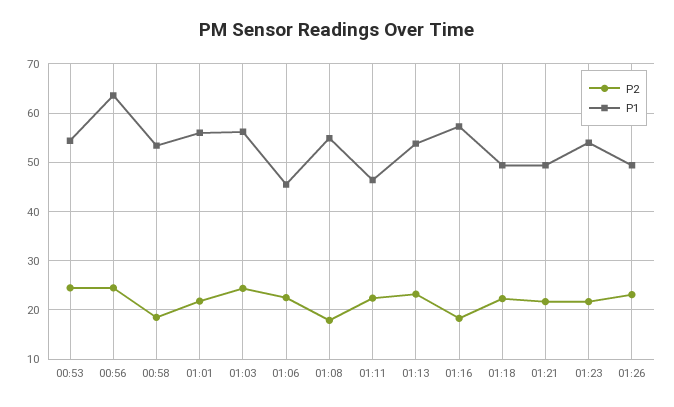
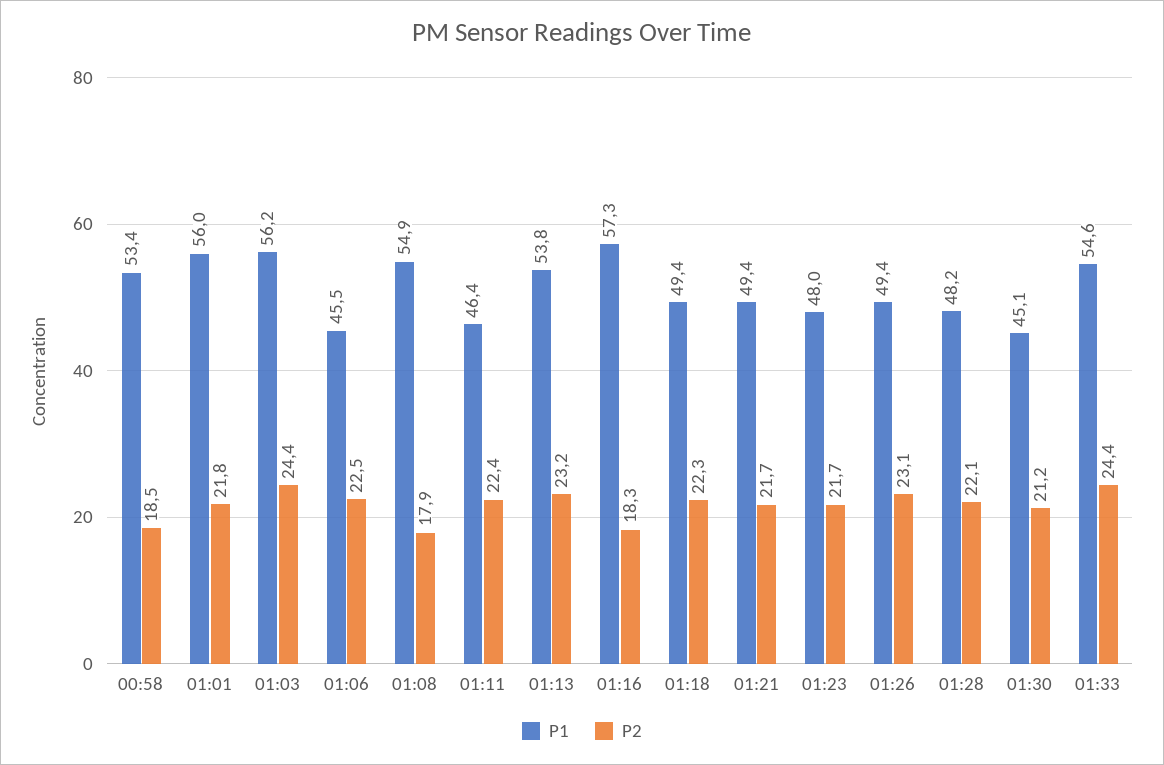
P2, 00:53: 24 -> none
P1, 00:53: 54 -> none
P2, 00:56: 24 -> none
P1, 00:56: 64 -> none
P1, 01:23: 54 -> 48
P1, 01:28: none -> 48.2
P2, 01:28: none -> 22.1
P1, 01:30: none -> 45.1
P2, 01:30: none -> 21.2
P1, 01:33: none -> 54.6
P2, 01:33: none -> 24.4

